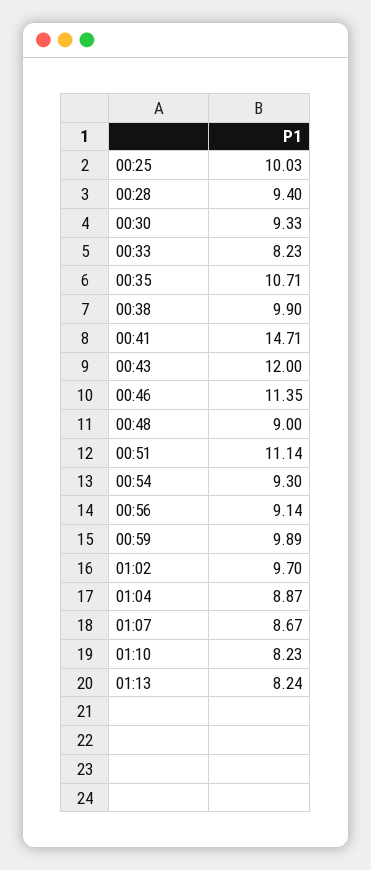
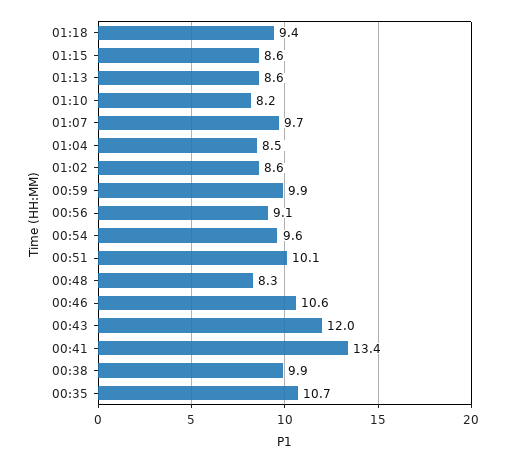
00:25: 10.03 -> none
00:28: 9.4 -> none
00:30: 9.33 -> none
00:33: 8.23 -> none
00:41: 14.71 -> 13.4
00:46: 11.35 -> 10.6
00:48: 9 -> 8.3
00:51: 11.14 -> 10.1
00:54: 9.3 -> 9.6
01:02: 9.7 -> 8.6
01:04: 8.87 -> 8.5
01:07: 8.67 -> 9.7
01:13: 8.24 -> 8.6
01:18: none -> 9.4
01:15: none -> 8.6

